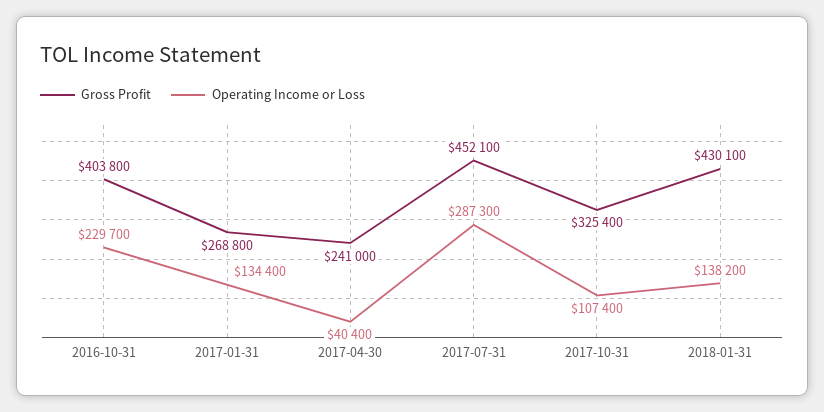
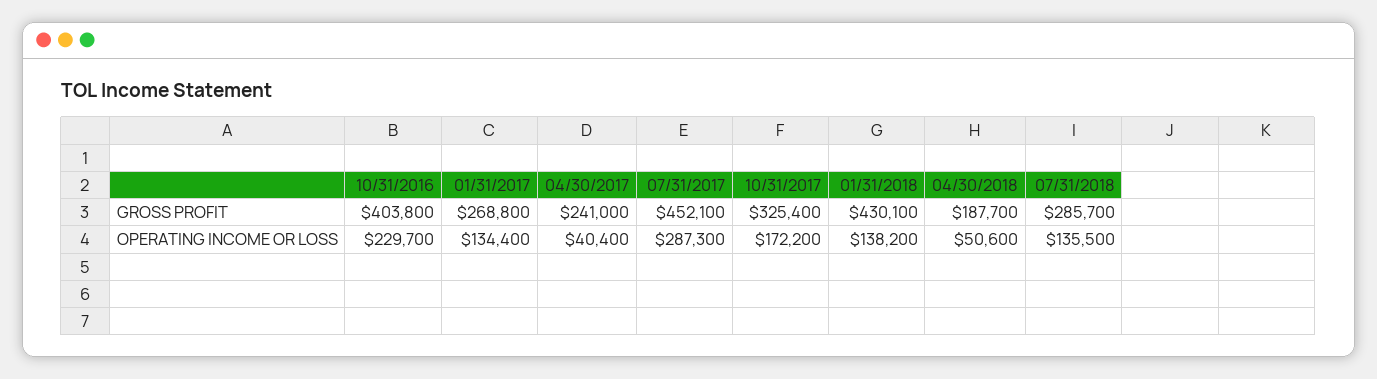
Operating Income or Loss, 2017-10-31: 107400 -> 172200
Gross Profit, 04/30/2018: none -> 187700
Gross Profit, 07/31/2018: none -> 285700
Operating Income or Loss, 04/30/2018: none -> 50600
Operating Income or Loss, 07/31/2018: none -> 135500

